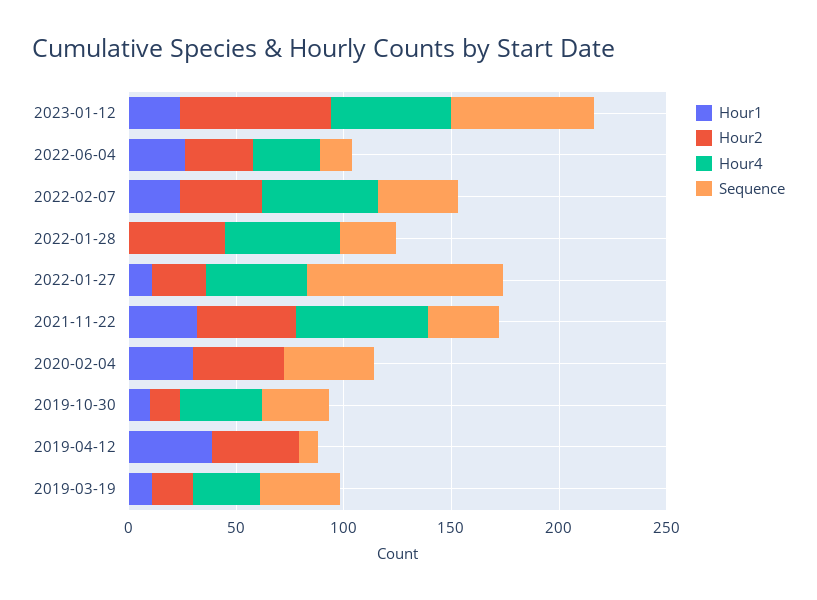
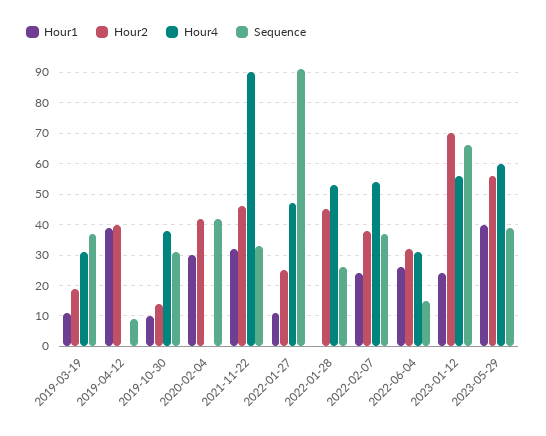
Hour4, 2021-11-22: 60 -> 90
Hour1, 2023-05-29: none -> 40
Hour2, 2023-05-29: none -> 55
Hour4, 2023-05-29: none -> 60
Sequence, 2023-05-29: none -> 40

